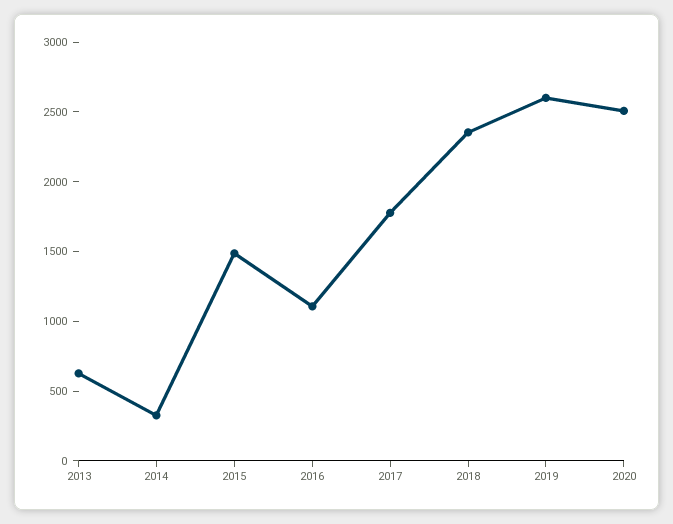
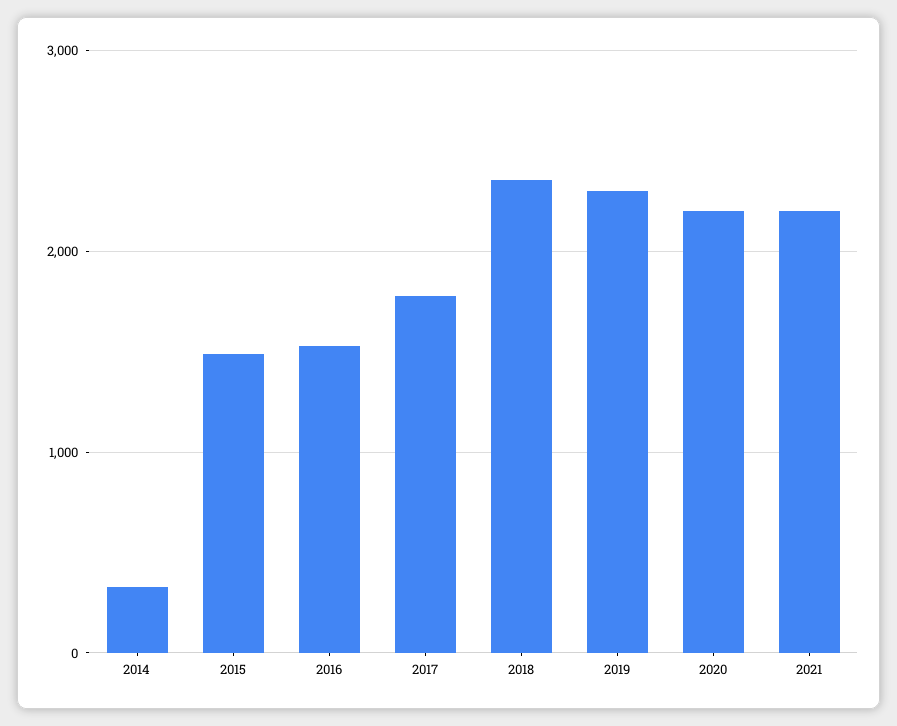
2013: 600 -> none
2016: 1100 -> 1500
2019: 2600 -> 2300
2020: 2500 -> 2200
2021: none -> 2200

